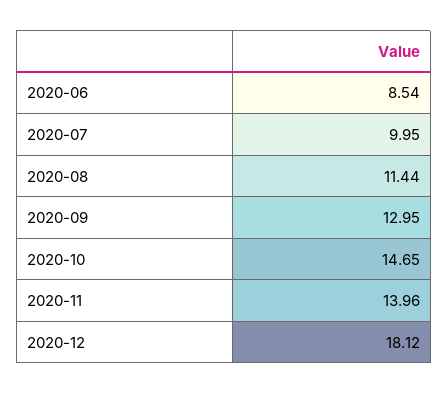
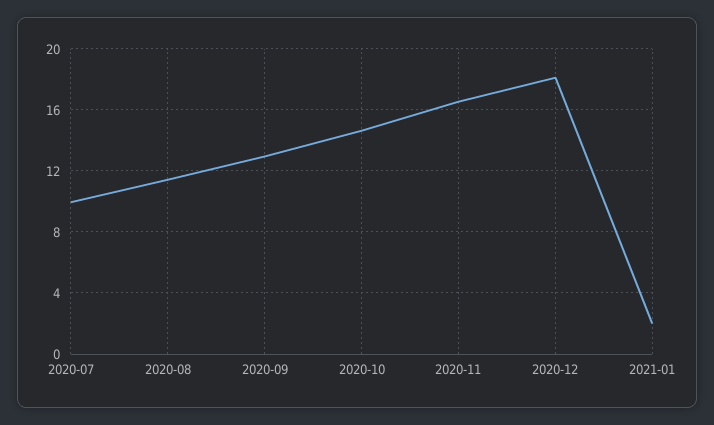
2020-06: 8.54 -> none
2020-11: 13.96 -> 16.5
2021-01: none -> 2

